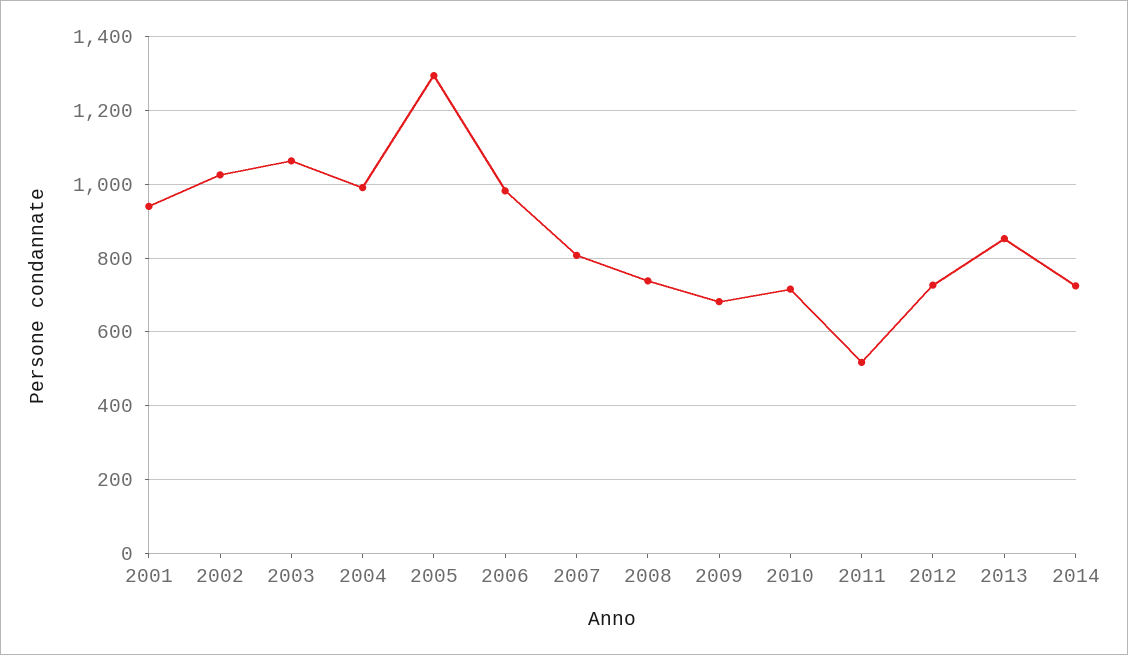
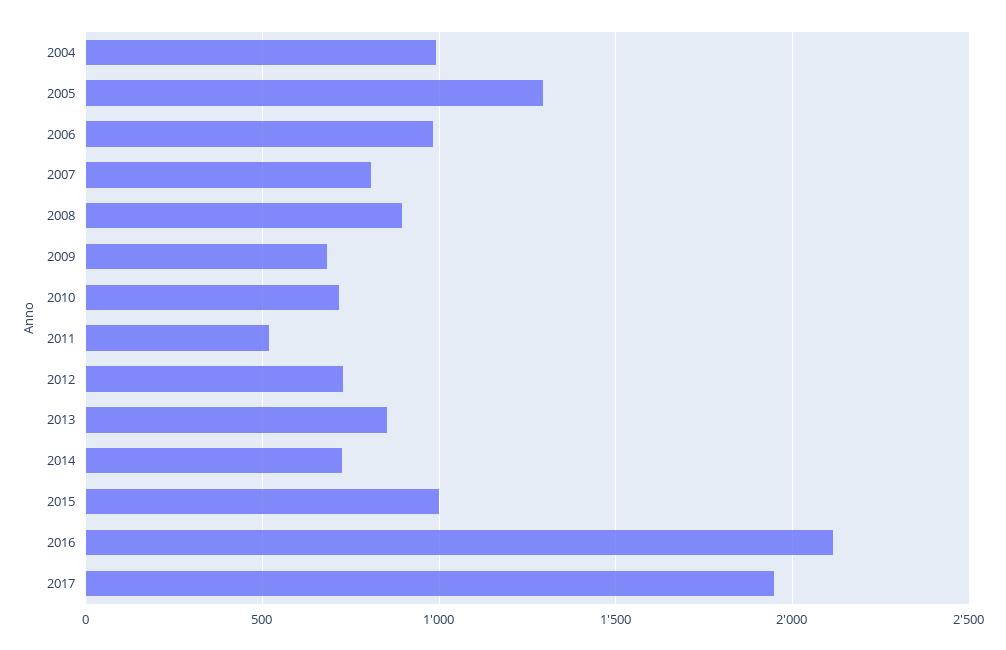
2001: 940 -> none
2002: 1020 -> none
2003: 1060 -> none
2008: 740 -> 900
2015: none -> 1000
2016: none -> 2100
2017: none -> 1950

